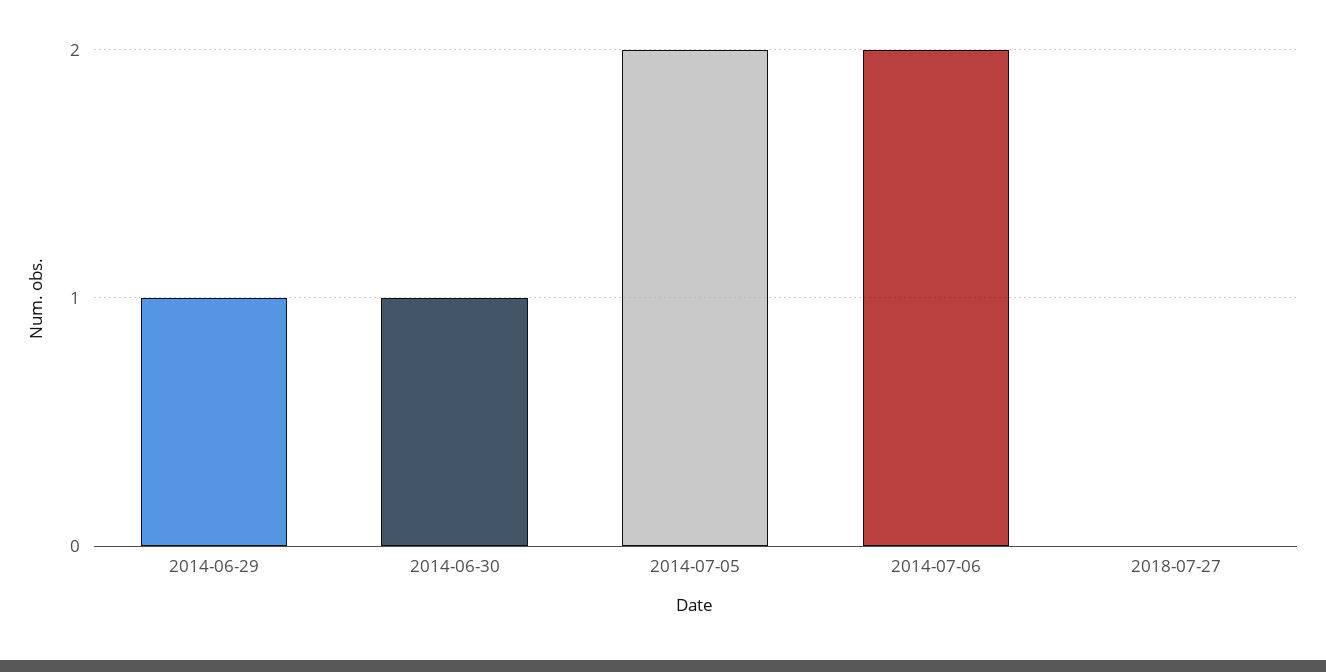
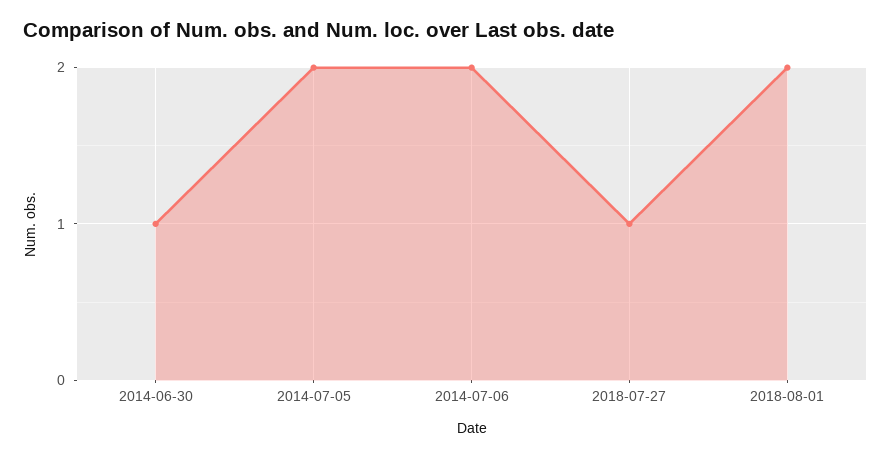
2014-06-29: 1 -> none
2018-07-27: 0 -> 1
2018-08-01: none -> 2

